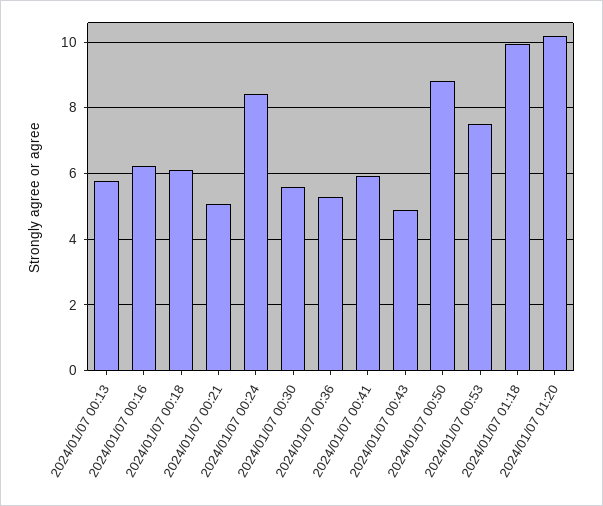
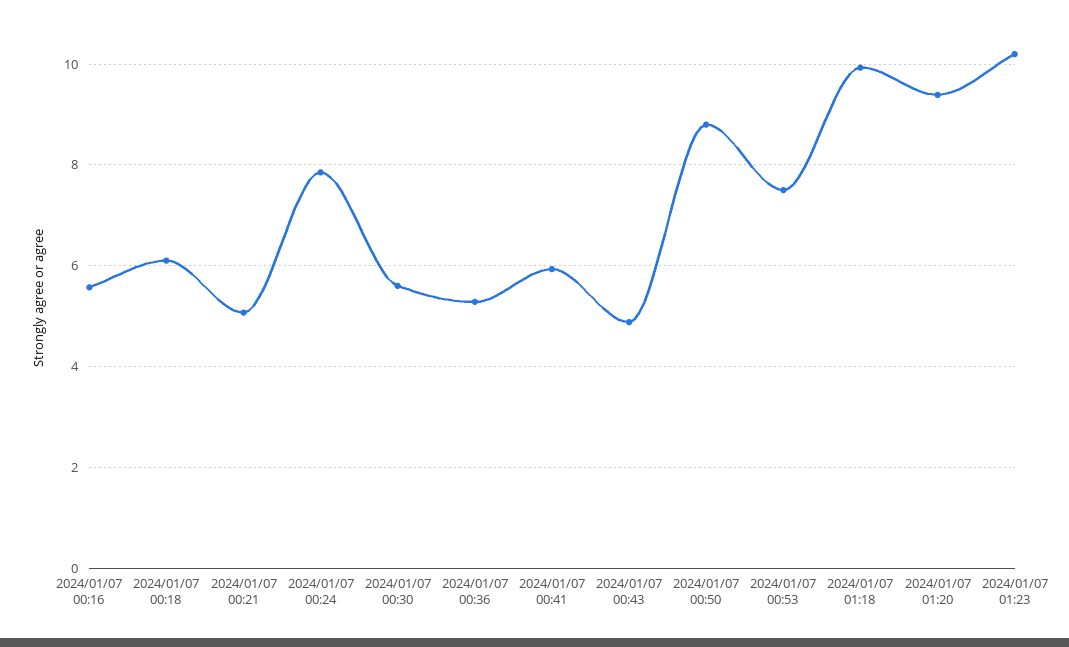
2024/01/07 00:13: 5.8 -> none
2024/01/07 00:16: 6.2 -> 5.6
2024/01/07 00:24: 8.4 -> 7.8
2024/01/07 01:20: 10.2 -> 9.4
2024/01/07 01:23: none -> 10.2

